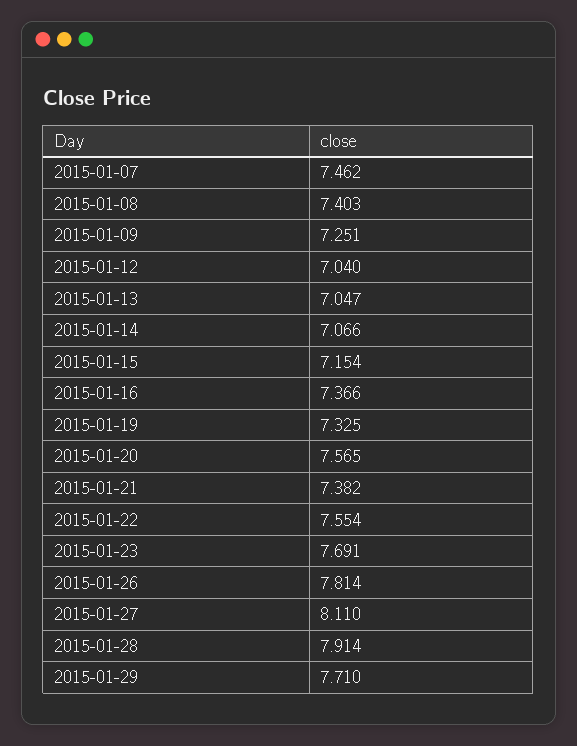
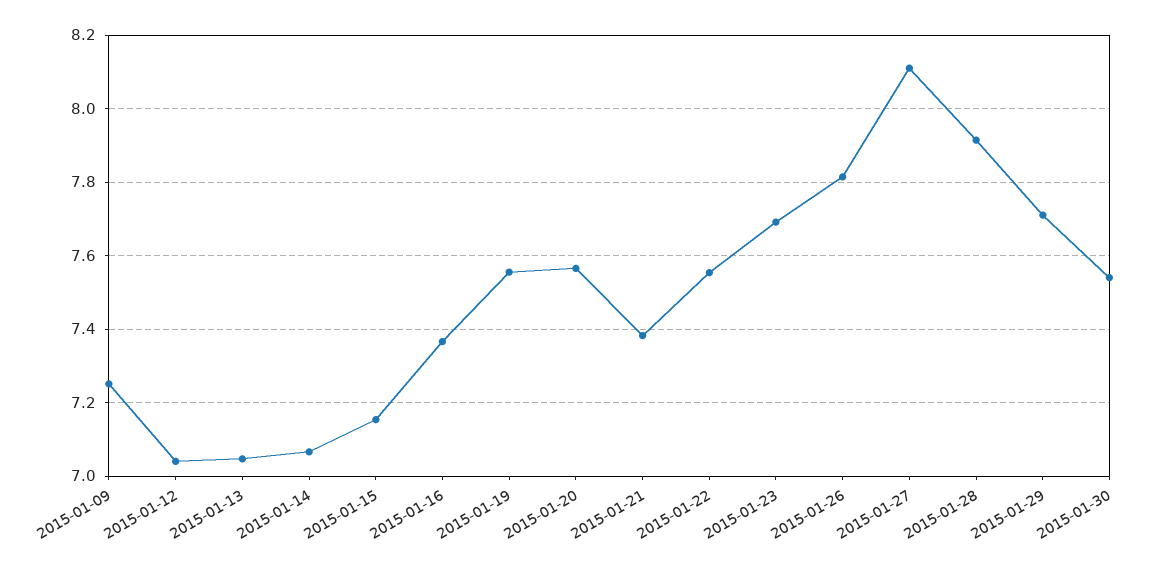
2015-01-07: 7.462 -> none
2015-01-08: 7.403 -> none
2015-01-19: 7.325 -> 7.56
2015-01-30: none -> 7.54

